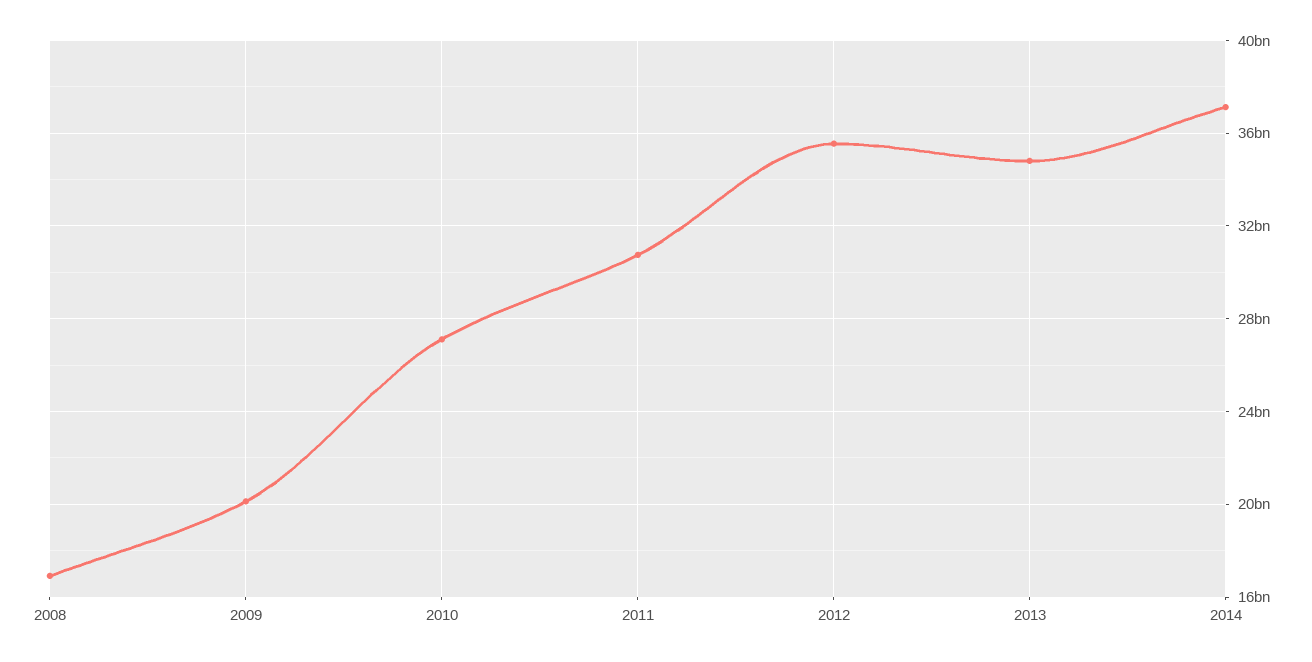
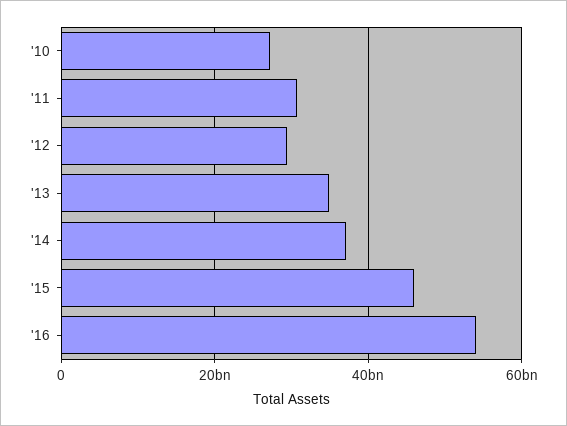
2008: 17000000000 -> none
2009: 20000000000 -> none
2012: 35500000000 -> 30000000000
'15: none -> 46000000000
'16: none -> 54000000000

